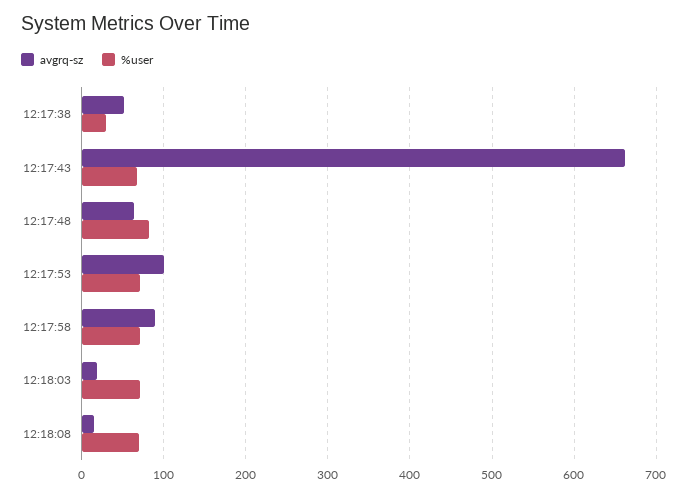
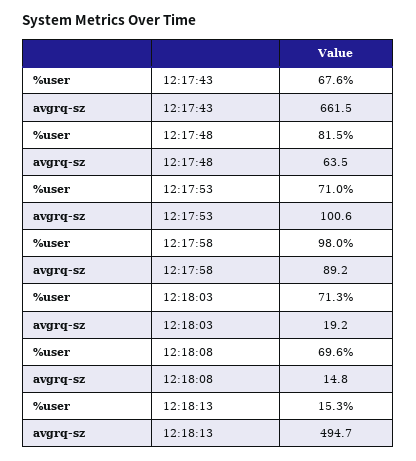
avgrq-sz, 12:17:38: 50 -> none
%user, 12:17:38: 30 -> none
%user, 12:17:58: 70 -> 98
%user, 12:18:13: none -> 15.3
avgrq-sz, 12:18:13: none -> 494.7

